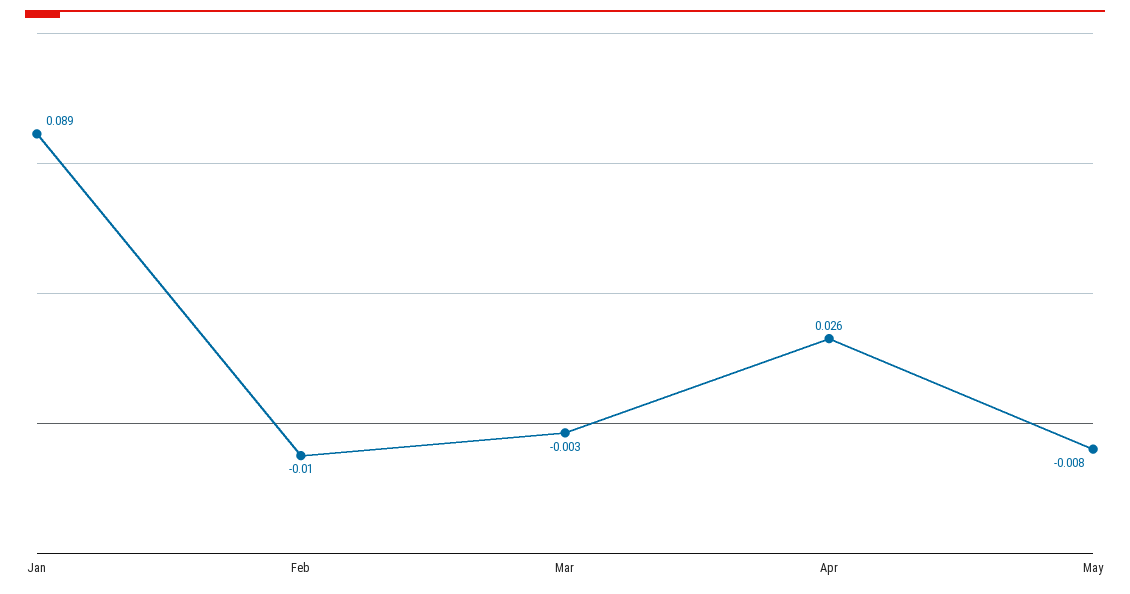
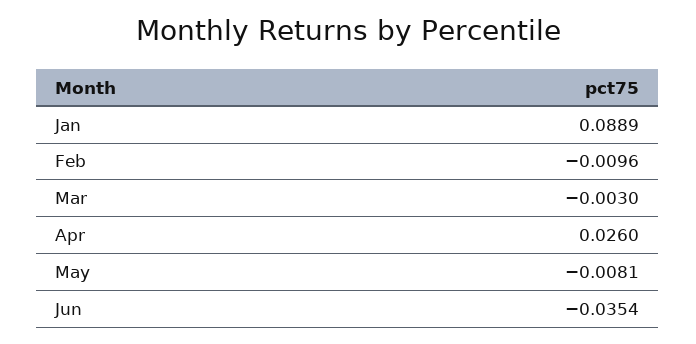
Jun: none -> -0.0354

